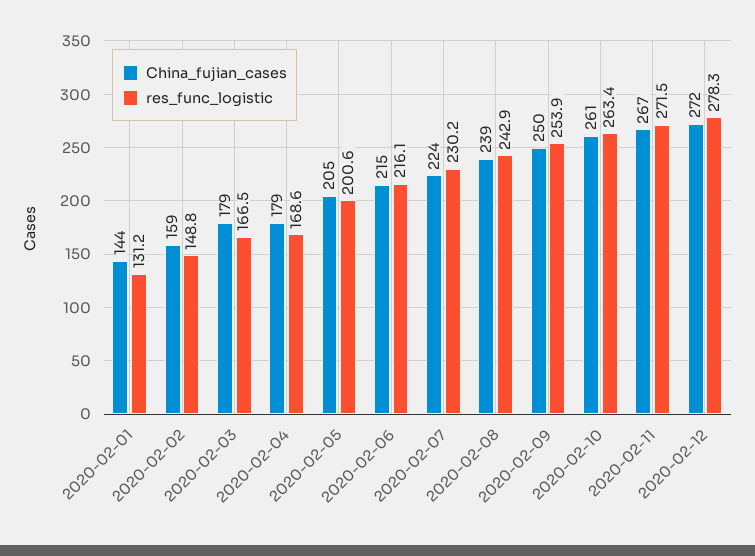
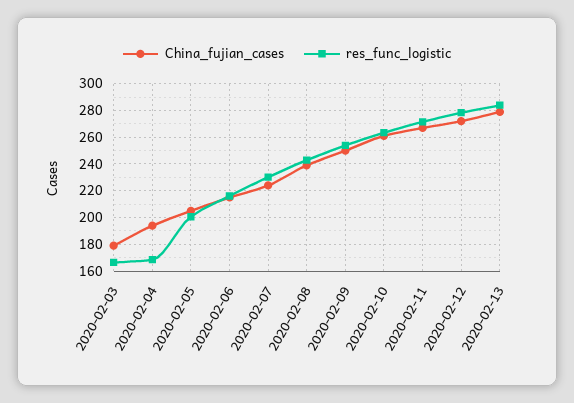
China_fujian_cases, 2020-02-01: 144 -> none
res_func_logistic, 2020-02-01: 131.2 -> none
China_fujian_cases, 2020-02-02: 159 -> none
res_func_logistic, 2020-02-02: 148.8 -> none
China_fujian_cases, 2020-02-04: 179 -> 195
China_fujian_cases, 2020-02-13: none -> 280
res_func_logistic, 2020-02-13: none -> 285

